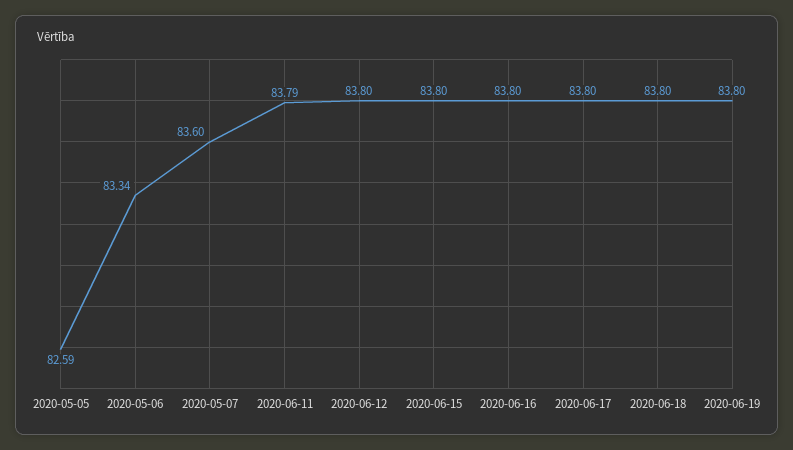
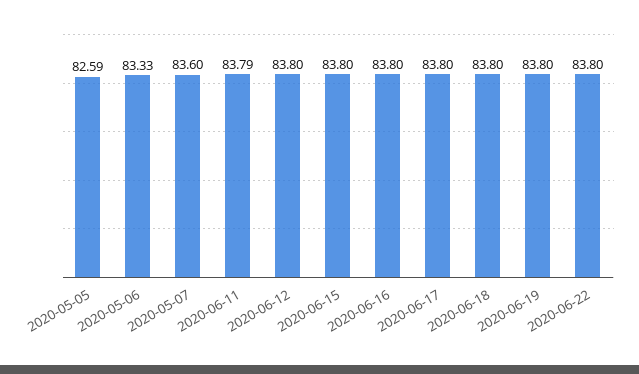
2020-05-06: 83.34 -> 83.33
2020-06-22: none -> 83.8

